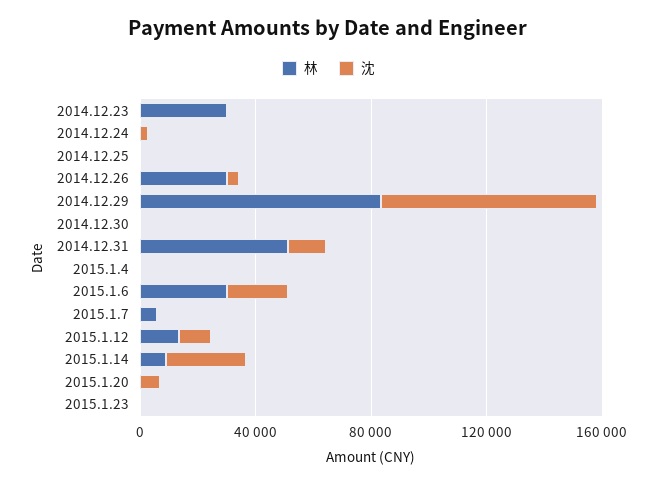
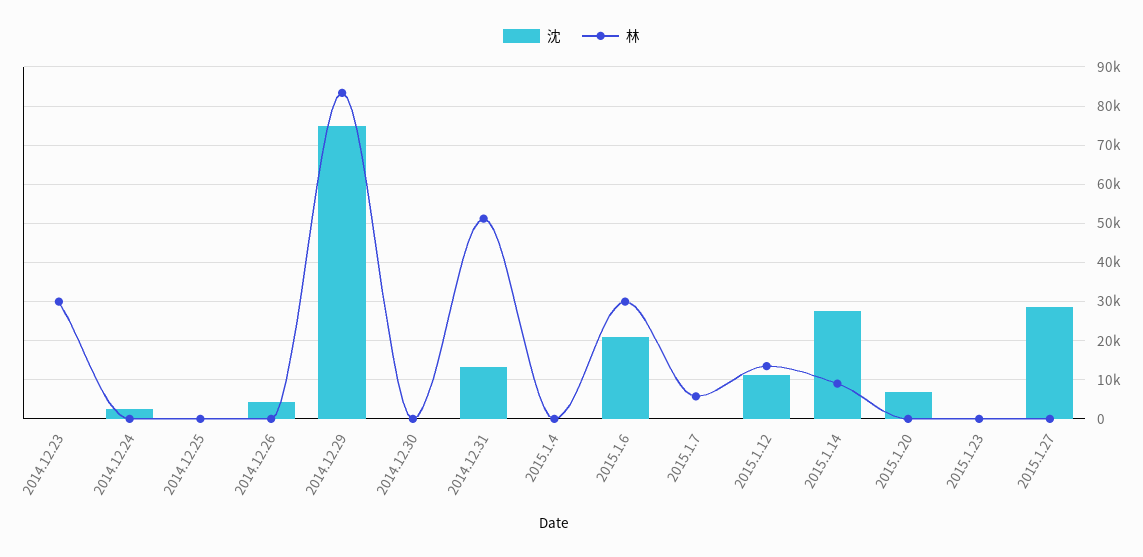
林, 2014.12.26: 30000 -> 0
沈, 2015.1.27: none -> 28000
林, 2015.1.27: none -> 0

